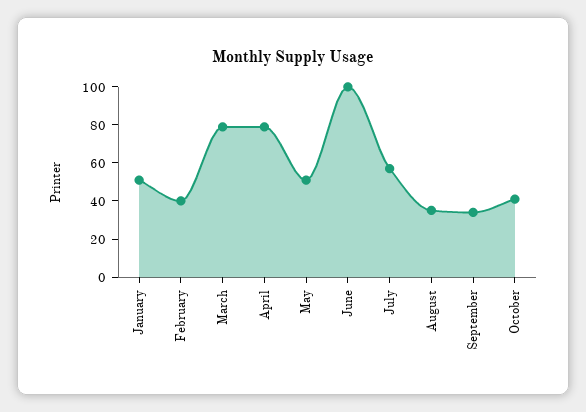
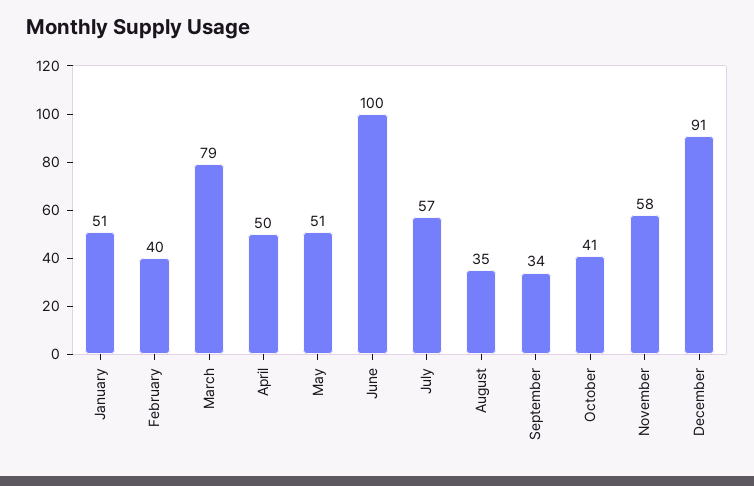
April: 80 -> 50
November: none -> 58
December: none -> 91

